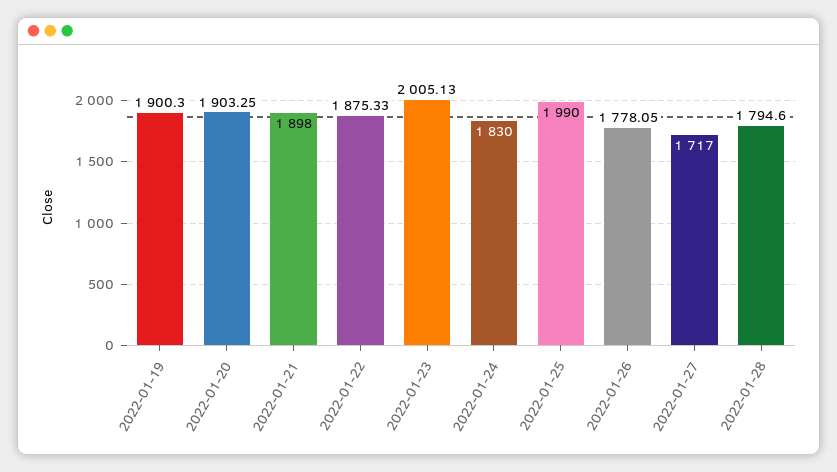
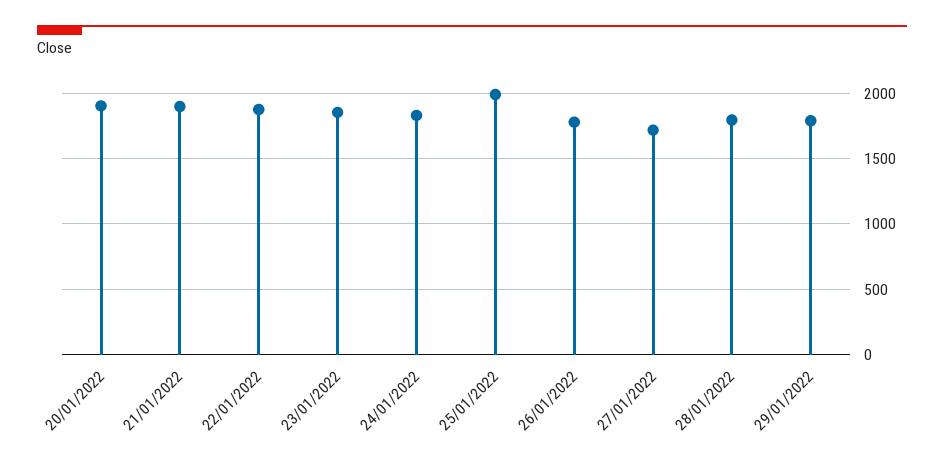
2022-01-19: 1900.3 -> none
2022-01-23: 2005.13 -> 1850
29/01/2022: none -> 1800

